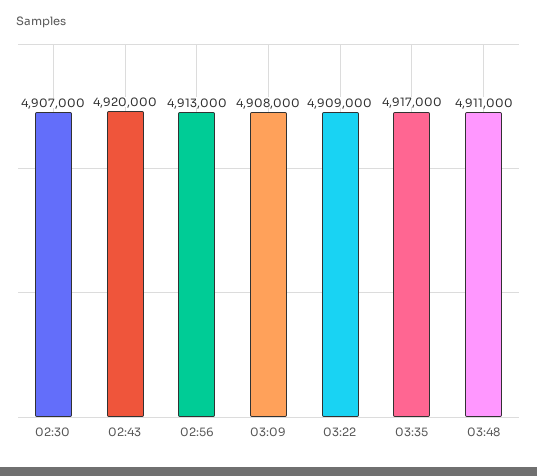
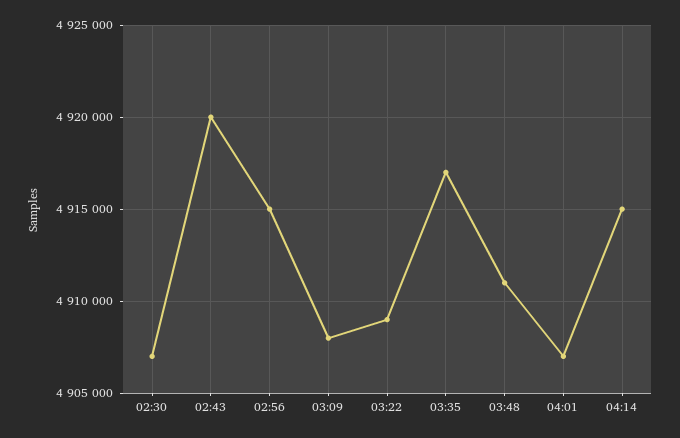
02:56: 4913000 -> 4915000
04:01: none -> 4907000
04:14: none -> 4915000

